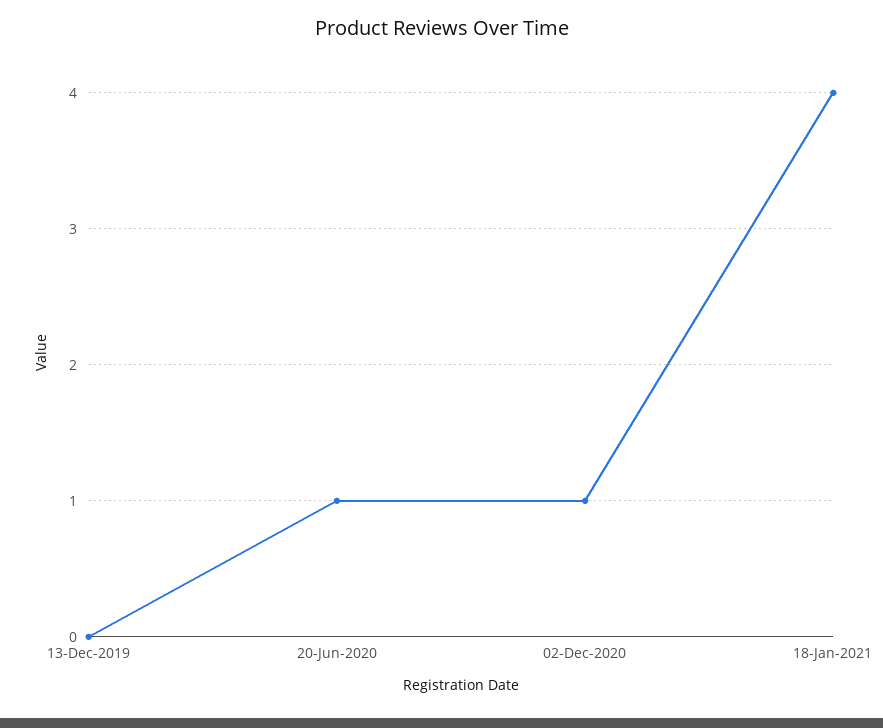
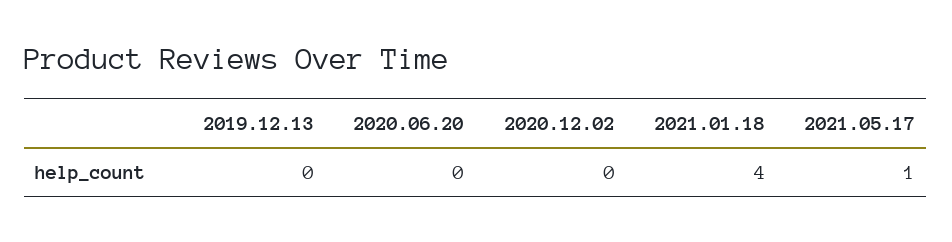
20-Jun-2020: 1 -> 0
02-Dec-2020: 1 -> 0
2021.05.17: none -> 1

